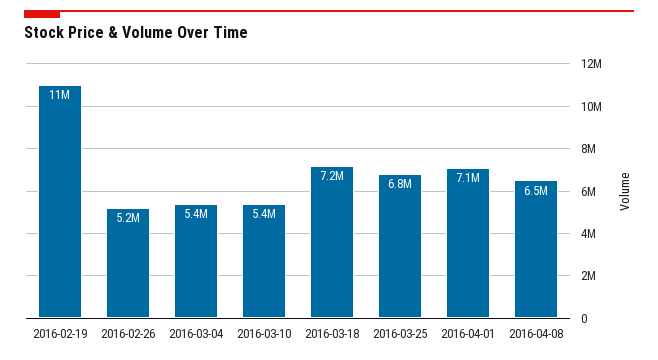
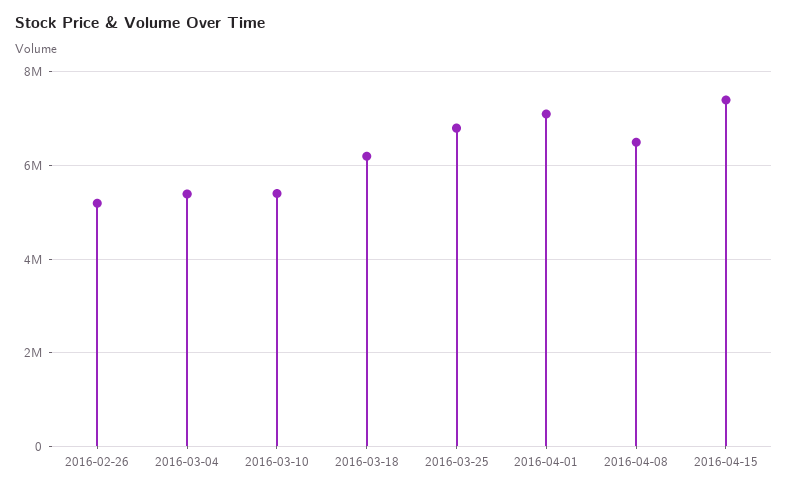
2016-02-19: 11000000 -> none
2016-03-18: 7200000 -> 6200000
2016-04-15: none -> 7400000

